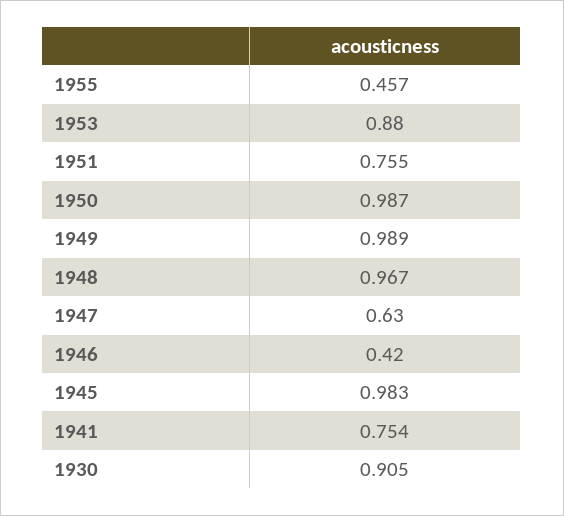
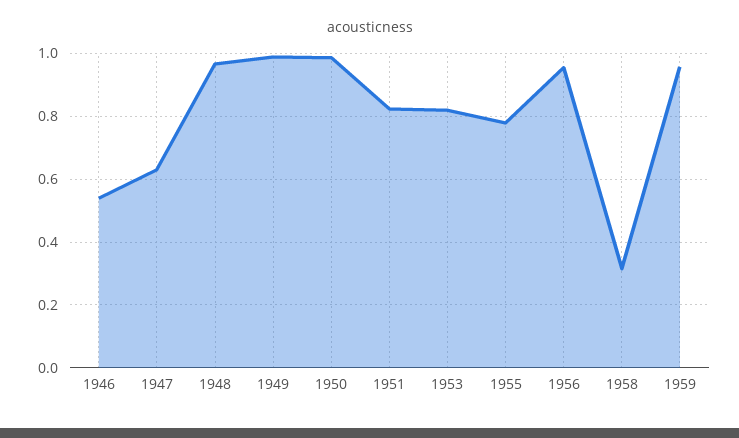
1955: 0.457 -> 0.78
1953: 0.88 -> 0.82
1951: 0.755 -> 0.82
1946: 0.42 -> 0.54
1945: 0.983 -> none
1941: 0.754 -> none
1930: 0.905 -> none
1956: none -> 0.96
1958: none -> 0.32
1959: none -> 0.96

